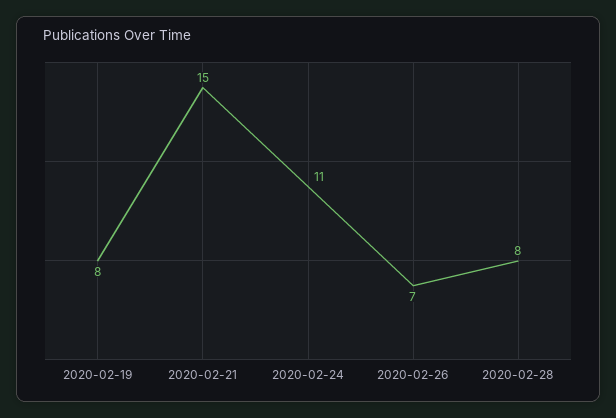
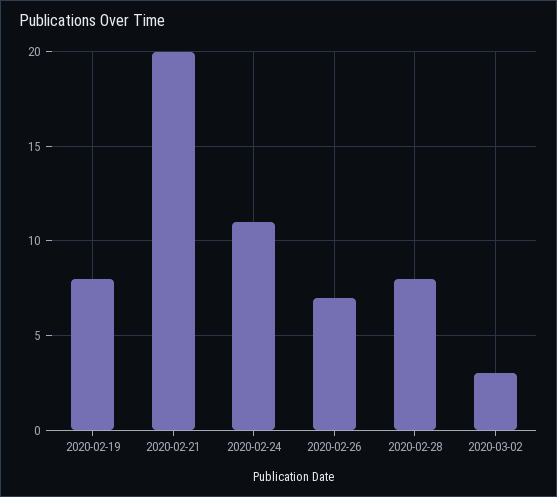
2020-02-21: 15 -> 20
2020-03-02: none -> 3

